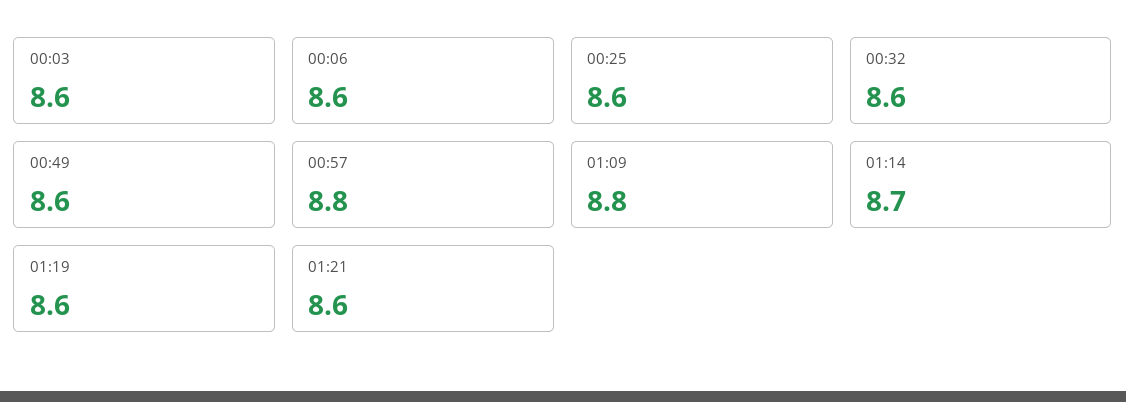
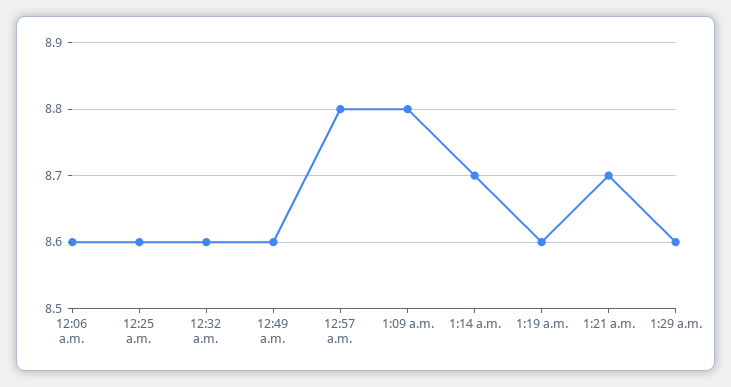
00:03: 8.6 -> none
01:21: 8.6 -> 8.7
1:29 a.m.: none -> 8.6

